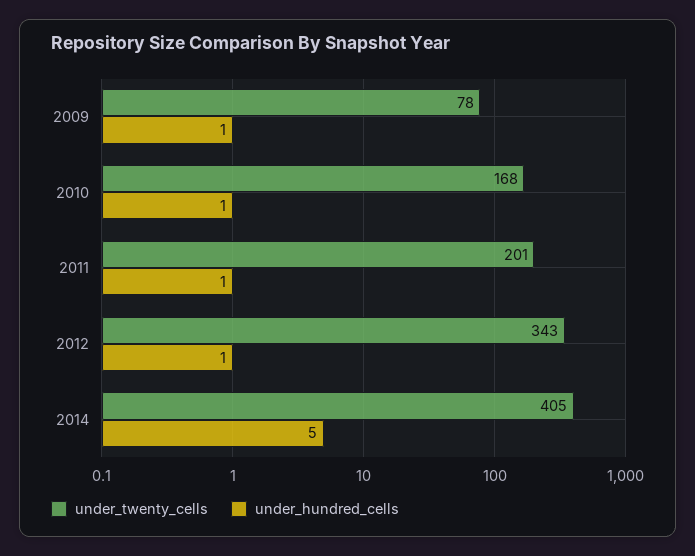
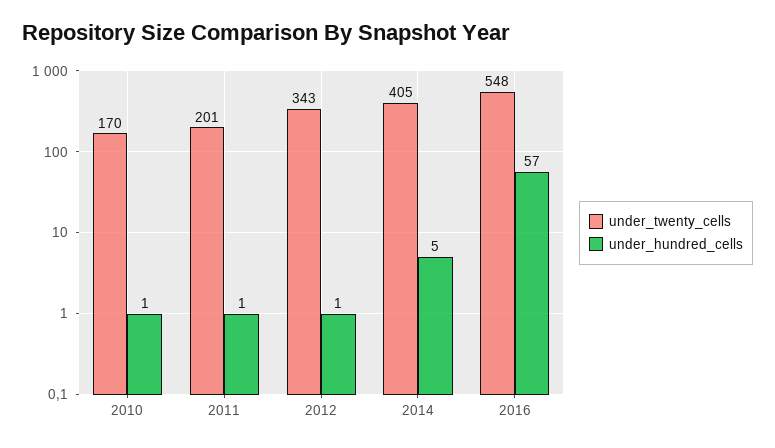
under_twenty_cells, 2009: 78 -> none
under_hundred_cells, 2009: 1 -> none
under_twenty_cells, 2010: 168 -> 170
under_twenty_cells, 2016: none -> 548
under_hundred_cells, 2016: none -> 57

